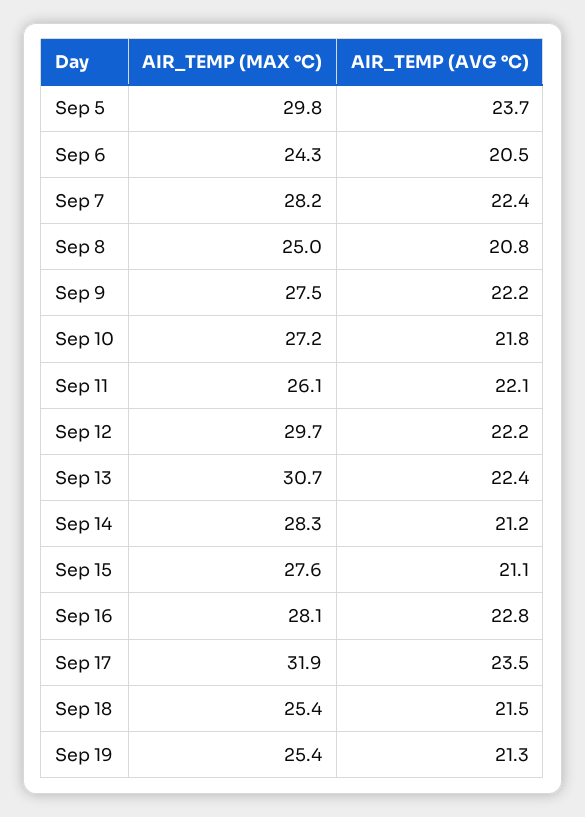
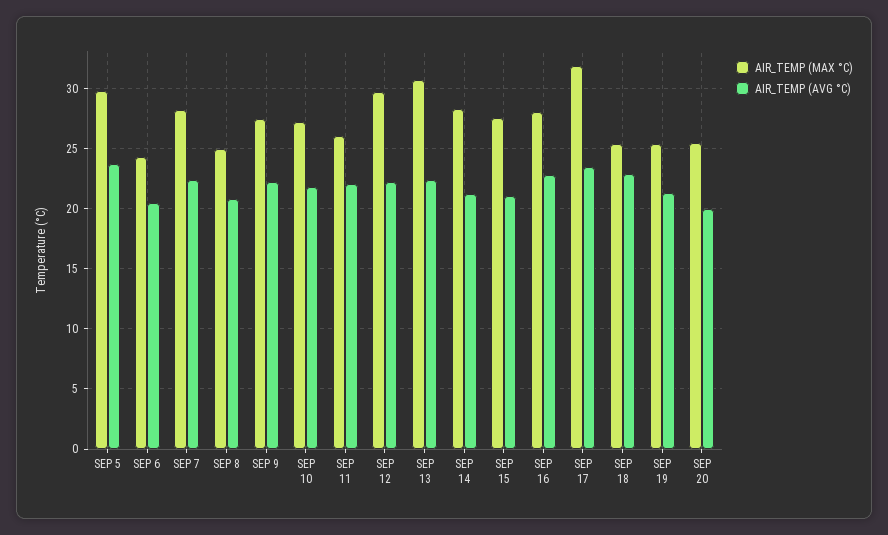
AIR_TEMP (AVG °C), Sep 18: 21.5 -> 23
AIR_TEMP (MAX °C), SEP 20: none -> 25.5
AIR_TEMP (AVG °C), SEP 20: none -> 20

